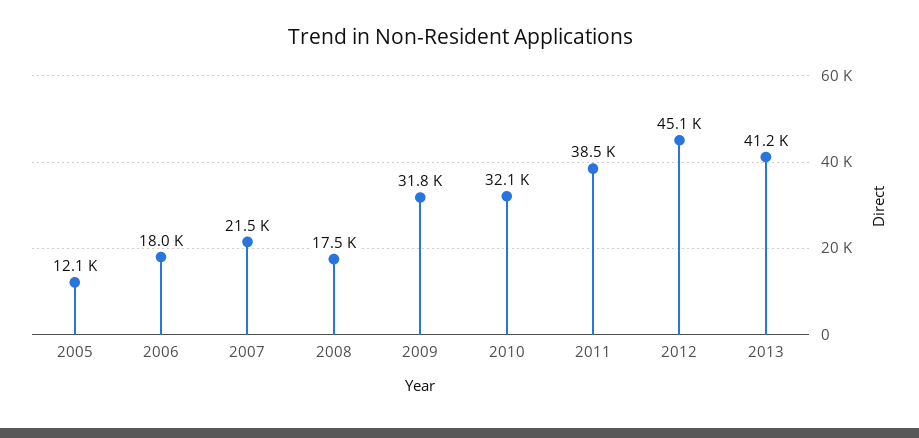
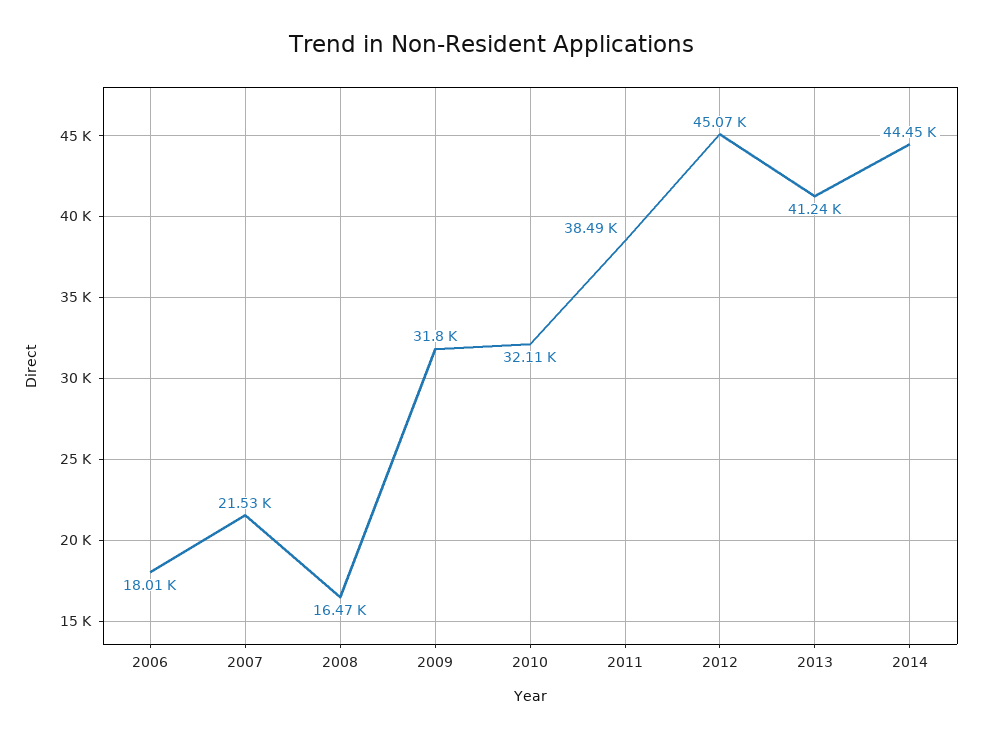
2005: 12100 -> none
2008: 17500 -> 16470
2014: none -> 44450

